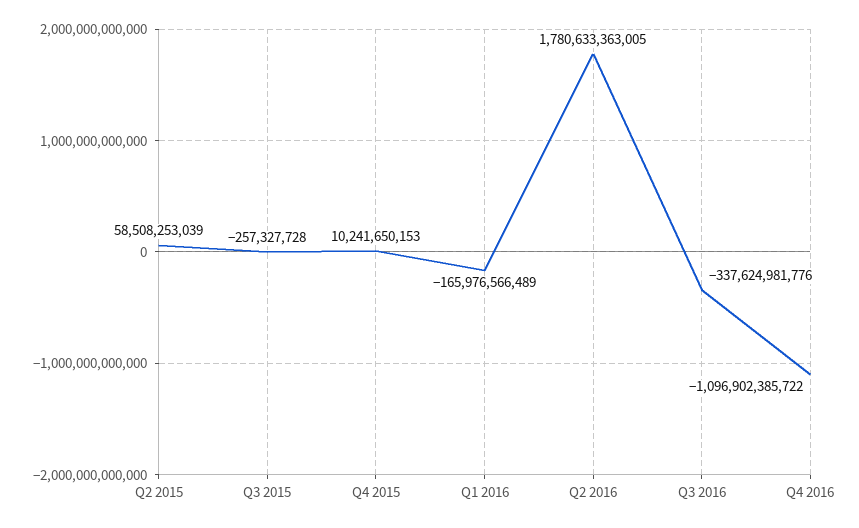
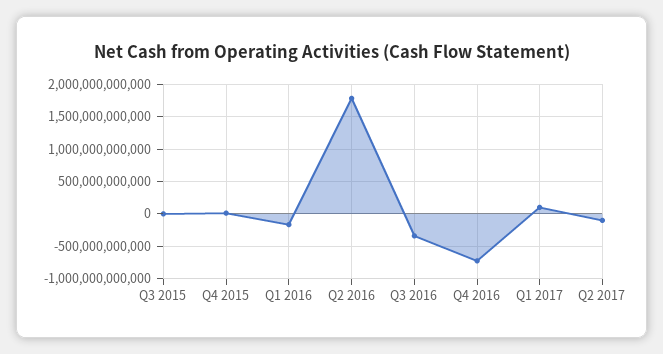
Q2 2015: 58508253039 -> none
Q4 2016: -1096902385722 -> -700000000000
Q1 2017: none -> 100000000000
Q2 2017: none -> -100000000000

